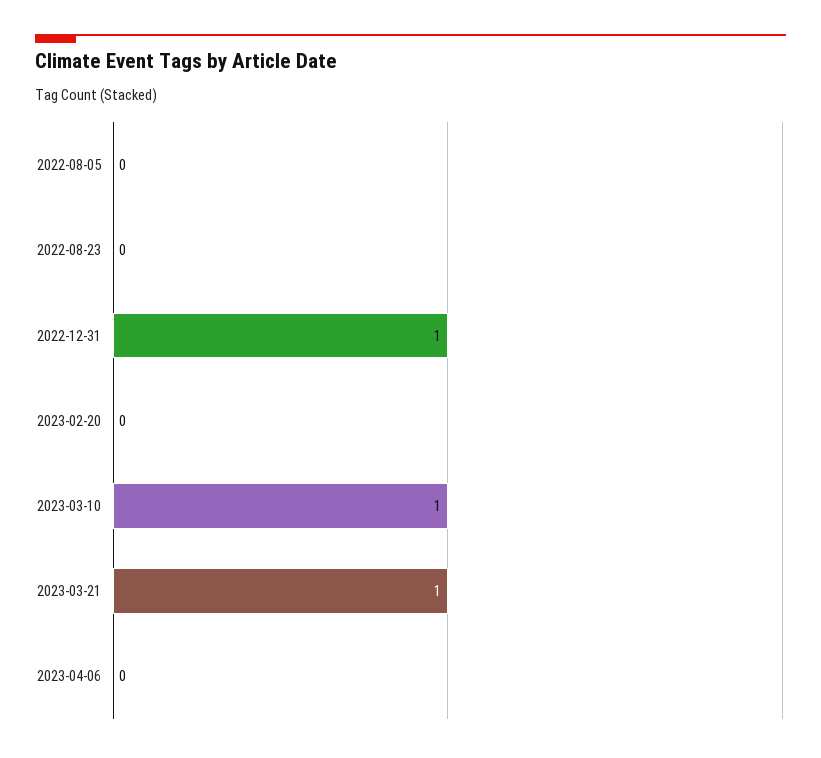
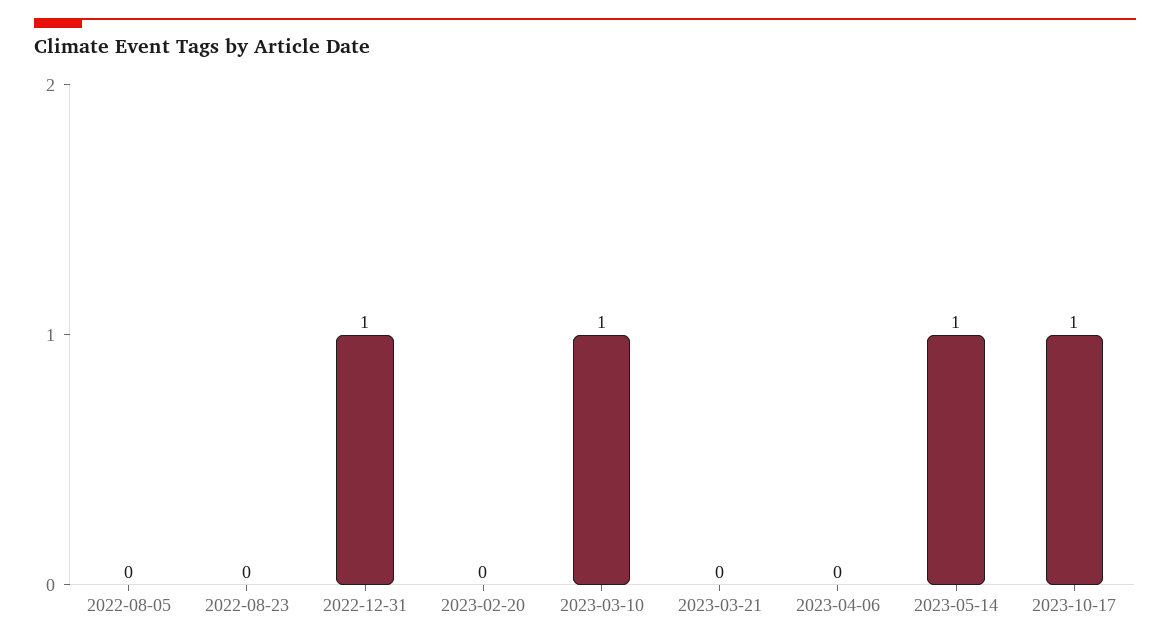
2023-03-21: 1 -> 0
2023-05-14: none -> 1
2023-10-17: none -> 1

